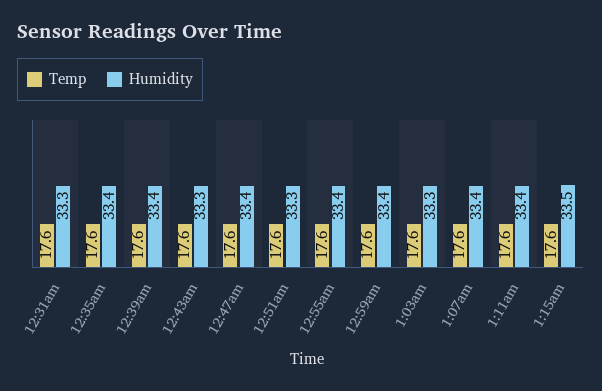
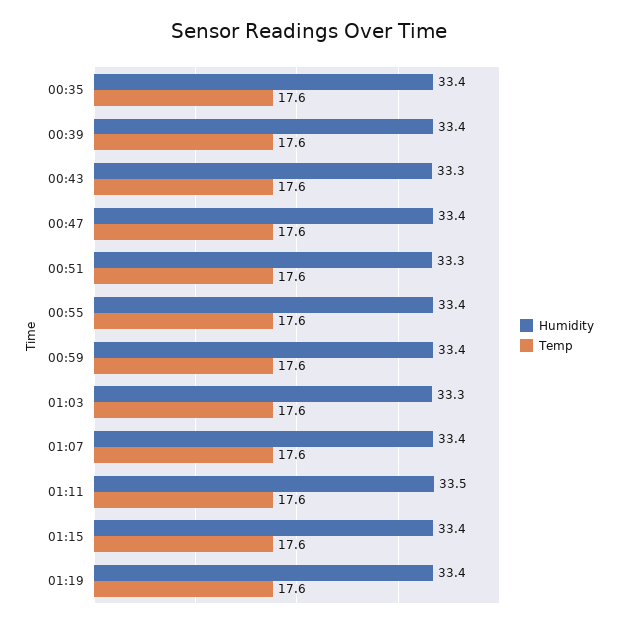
Temp, 12:31am: 17.6 -> none
Humidity, 12:31am: 33.3 -> none
Humidity, 1:11am: 33.4 -> 33.5
Humidity, 1:15am: 33.5 -> 33.4
Humidity, 01:19: none -> 33.4
Temp, 01:19: none -> 17.6

